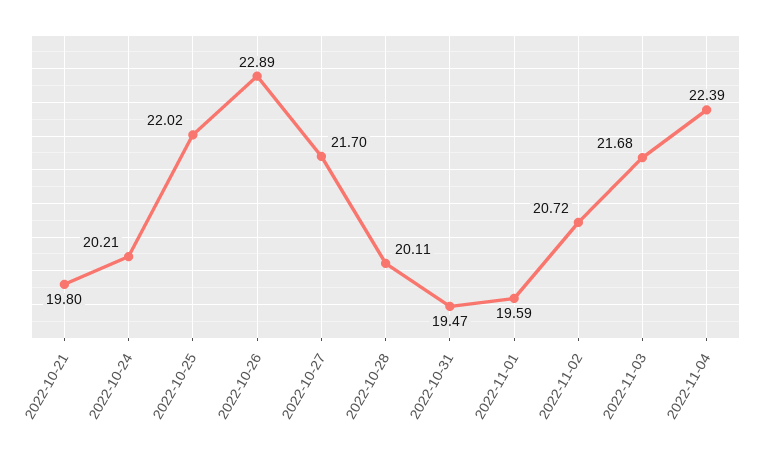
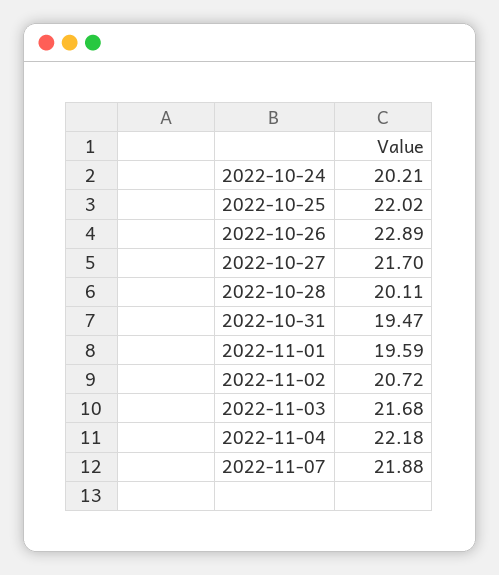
2022-10-21: 19.8 -> none
2022-11-04: 22.39 -> 22.18
2022-11-07: none -> 21.88

